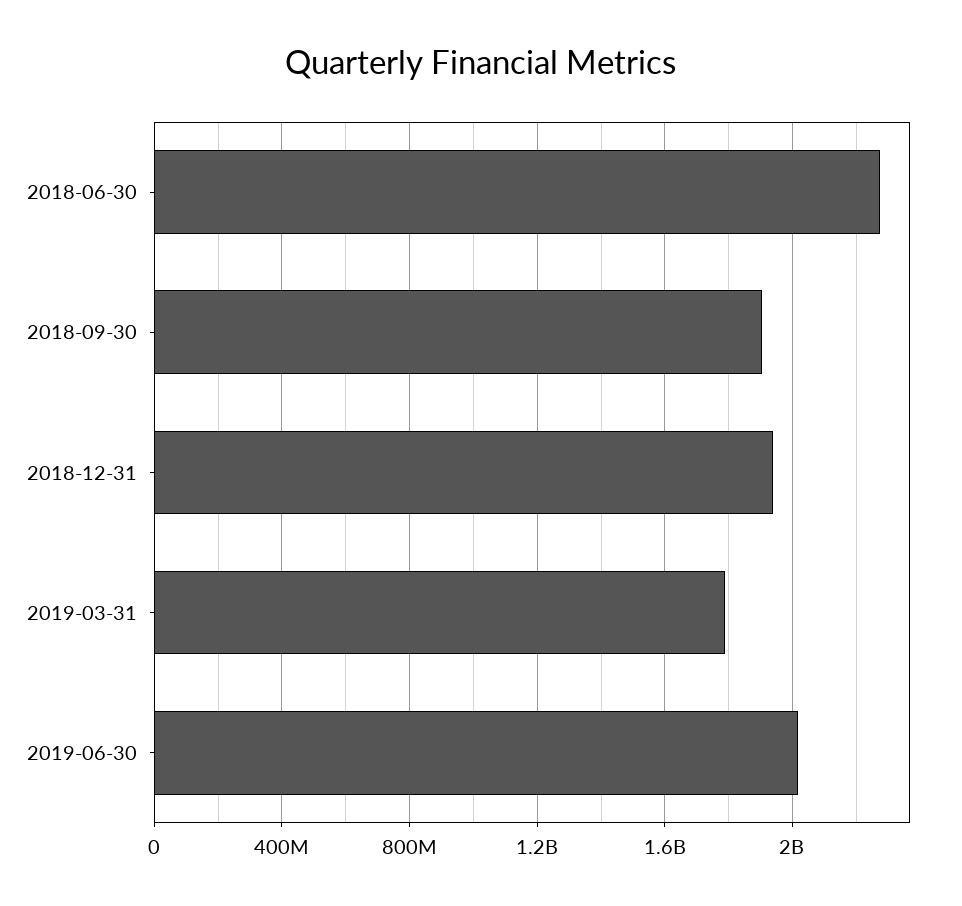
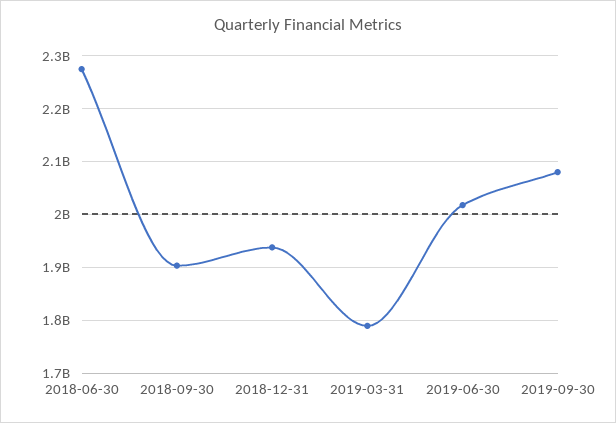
2019-09-30: none -> 2080000000

